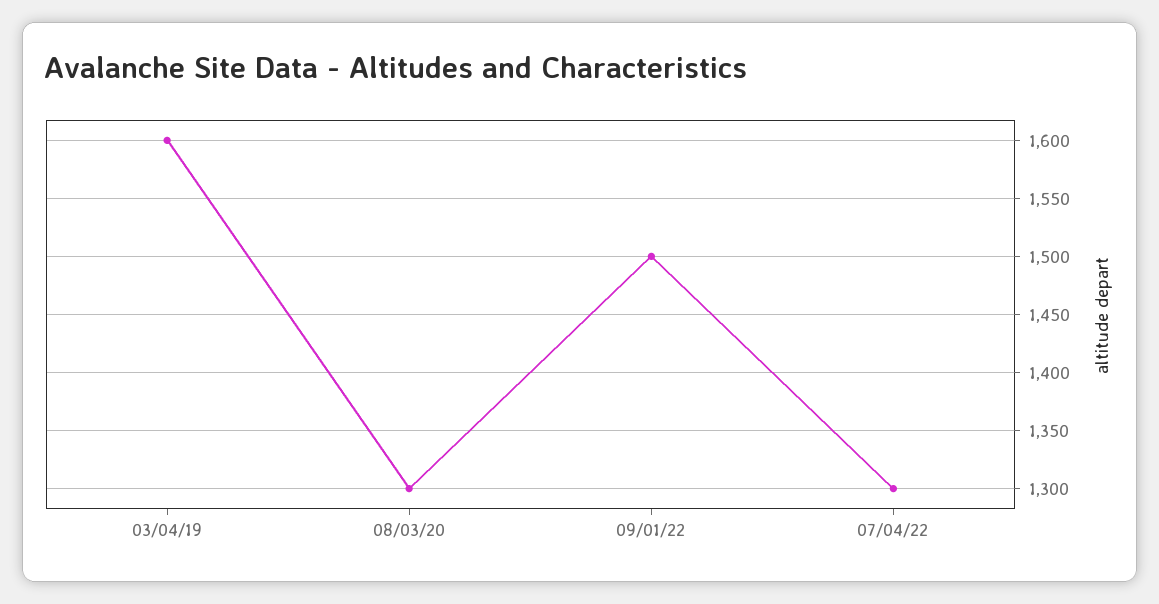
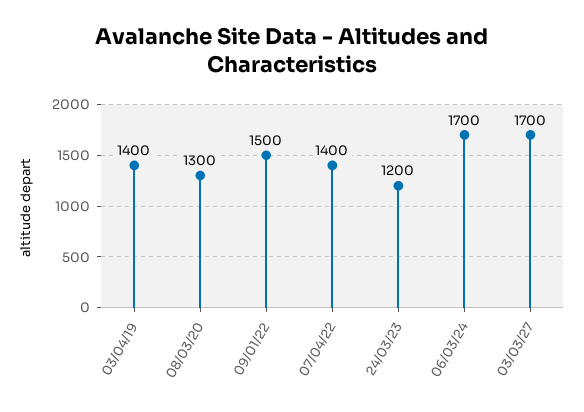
03/04/19: 1600 -> 1400
07/04/22: 1300 -> 1400
24/03/23: none -> 1200
06/03/24: none -> 1700
03/03/27: none -> 1700

